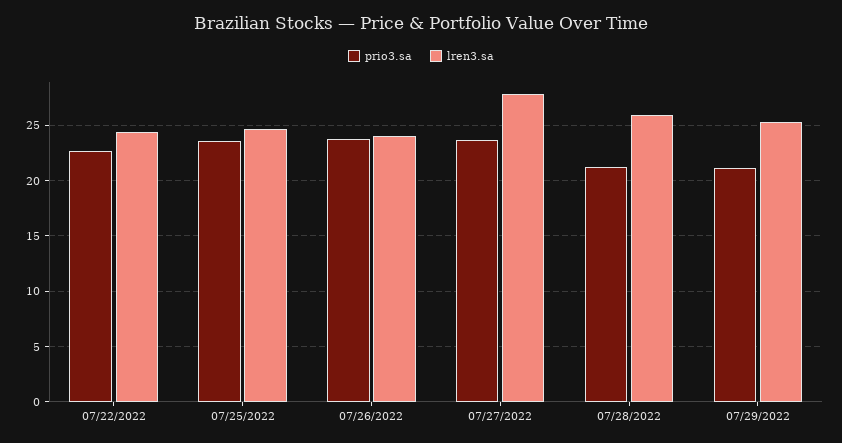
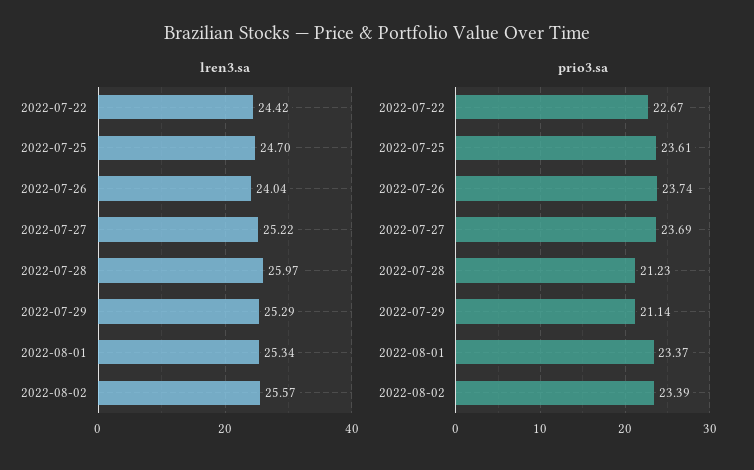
lren3.sa, 07/27/2022: 28 -> 25.22
lren3.sa, 2022-08-01: none -> 25.34
lren3.sa, 2022-08-02: none -> 25.57
prio3.sa, 2022-08-01: none -> 23.37
prio3.sa, 2022-08-02: none -> 23.39

